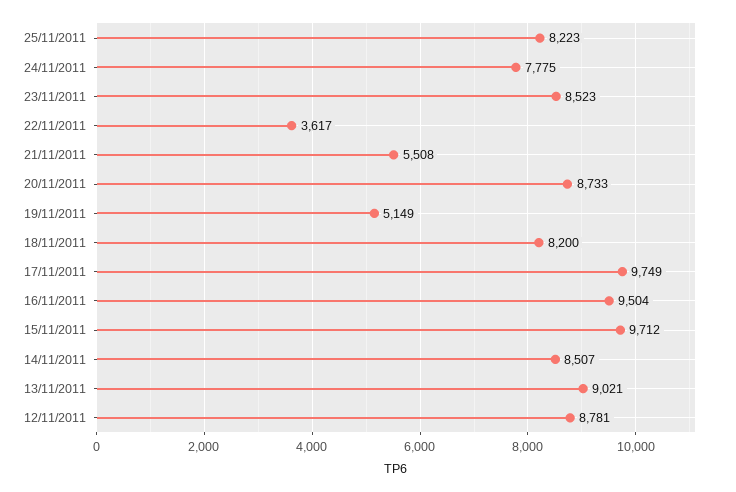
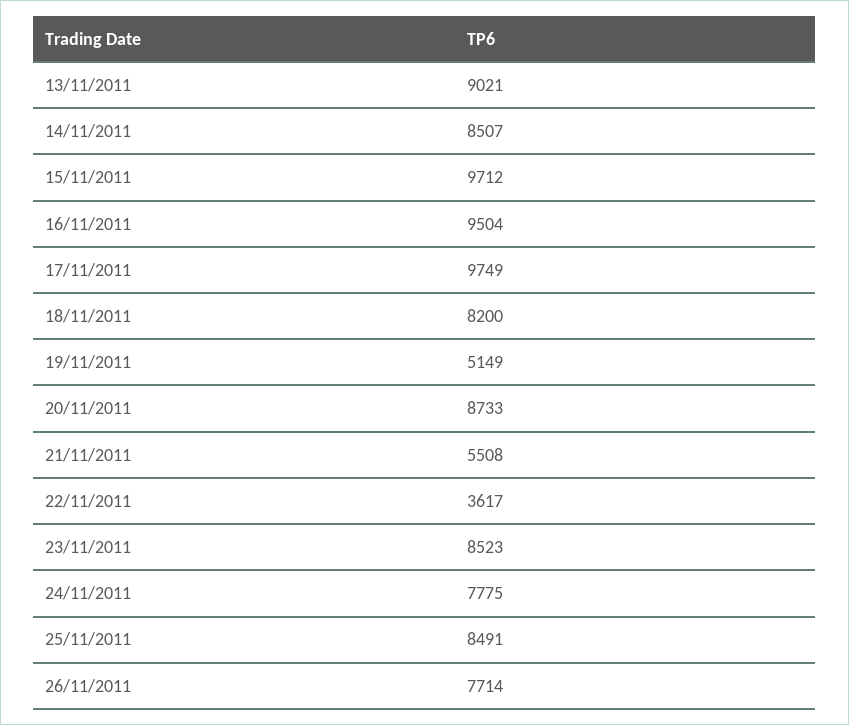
25/11/2011: 8223 -> 8491
12/11/2011: 8781 -> none
26/11/2011: none -> 7714

